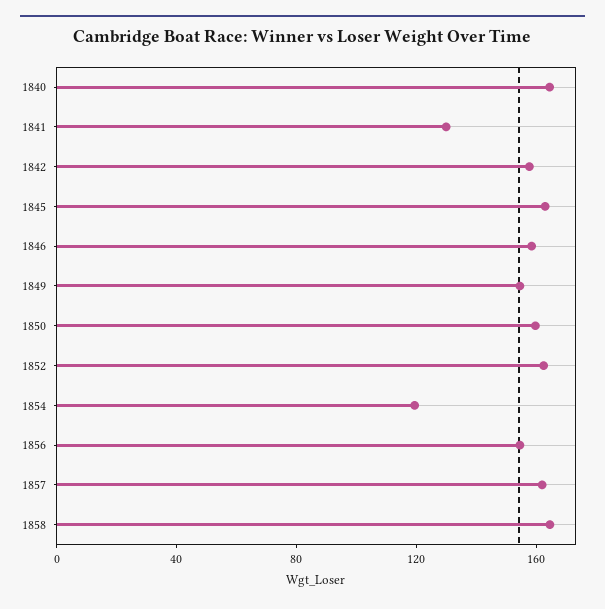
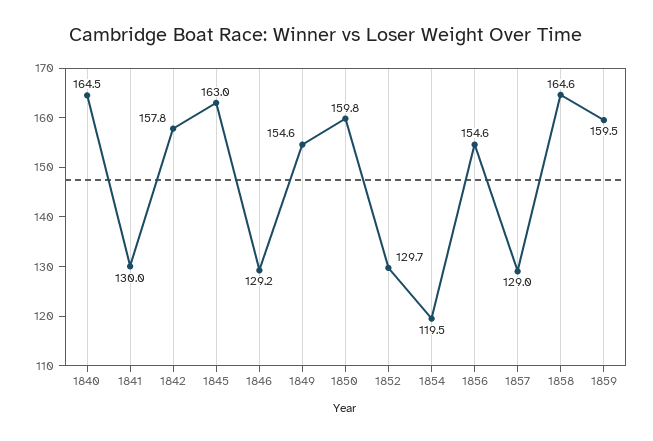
1846: 160 -> 129.2
1852: 160 -> 129.7
1857: 160 -> 129
1859: none -> 159.5

